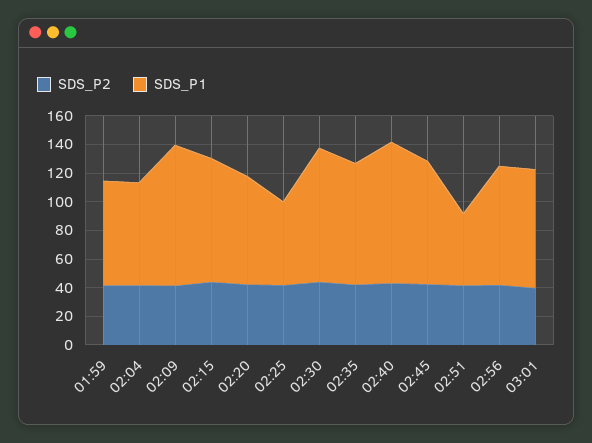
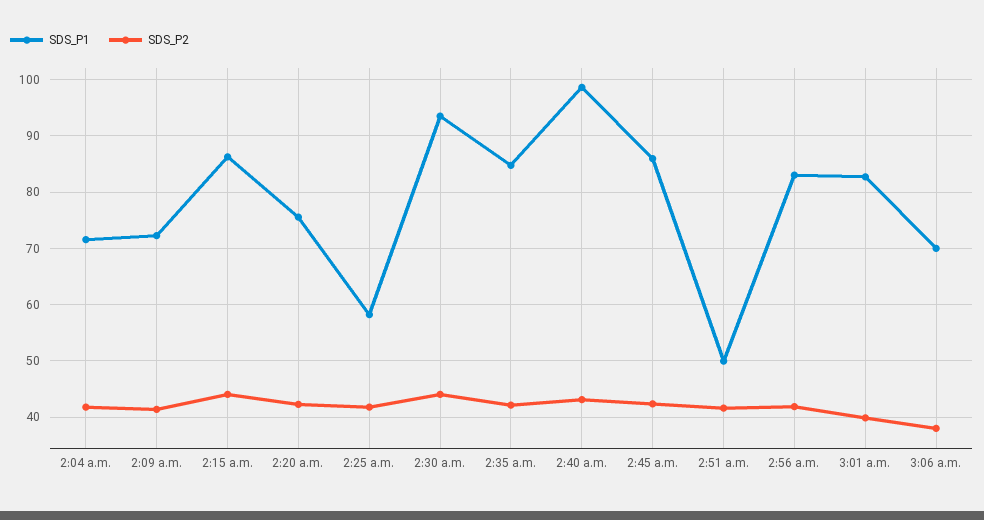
SDS_P2, 01:59: 40 -> none
SDS_P1, 01:59: 70 -> none
SDS_P1, 02:09: 100 -> 72
SDS_P1, 3:06 a.m.: none -> 70
SDS_P2, 3:06 a.m.: none -> 38

